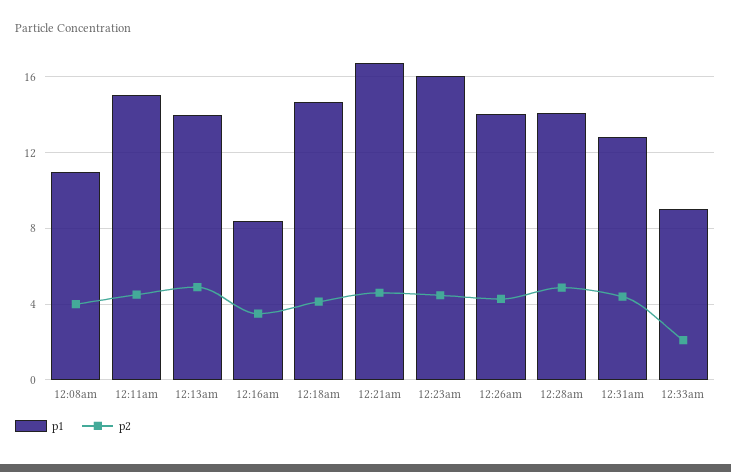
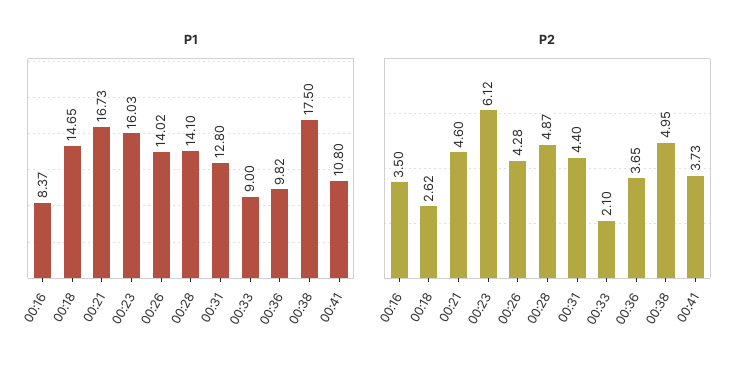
p1, 12:08am: 11 -> none
p2, 12:08am: 4 -> none
p1, 12:11am: 15 -> none
p2, 12:11am: 4.5 -> none
p1, 12:13am: 14 -> none
p2, 12:13am: 5 -> none
p2, 12:18am: 4 -> 2.62
p2, 12:23am: 4.5 -> 6.12
p1, 00:36: none -> 9.82
p1, 00:38: none -> 17.5
p1, 00:41: none -> 10.8
p2, 00:36: none -> 3.65
p2, 00:38: none -> 4.95
p2, 00:41: none -> 3.73

